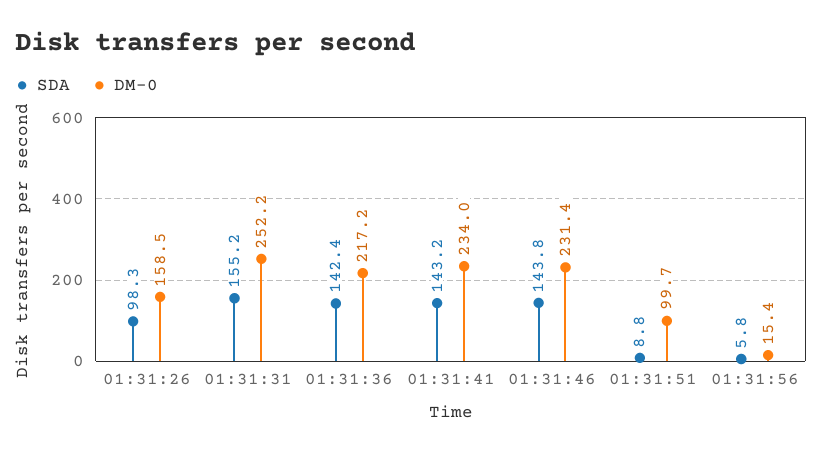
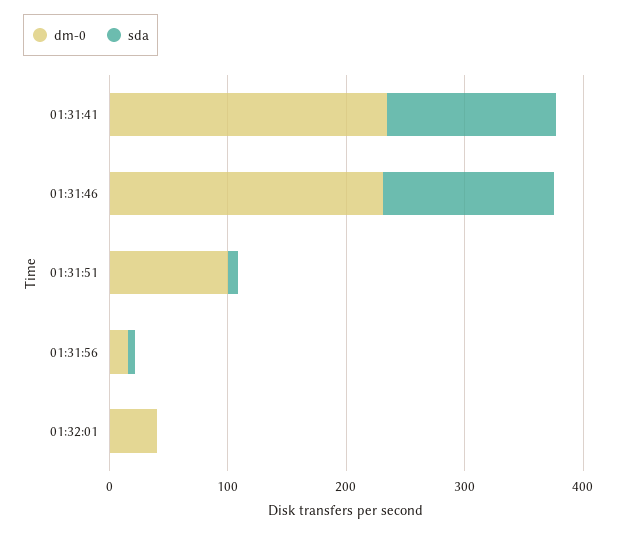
SDA, 01:31:26: 98.3 -> none
DM-0, 01:31:26: 158.5 -> none
SDA, 01:31:31: 155.2 -> none
DM-0, 01:31:31: 252.2 -> none
SDA, 01:31:36: 142.4 -> none
DM-0, 01:31:36: 217.2 -> none
DM-0, 01:32:01: none -> 40
SDA, 01:32:01: none -> 0

